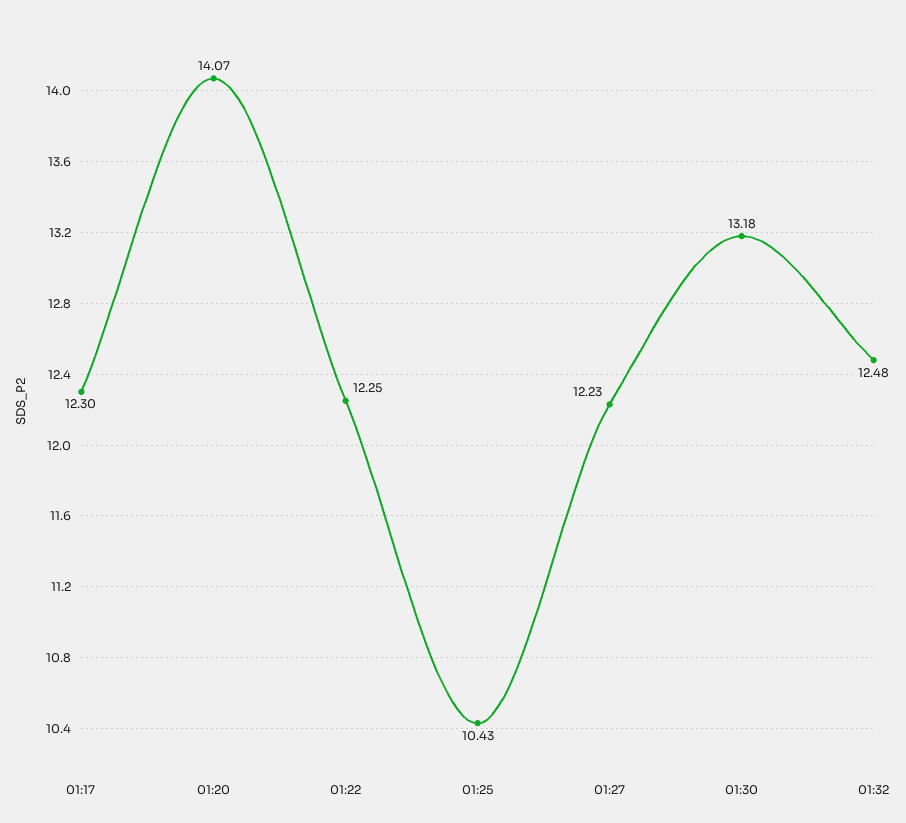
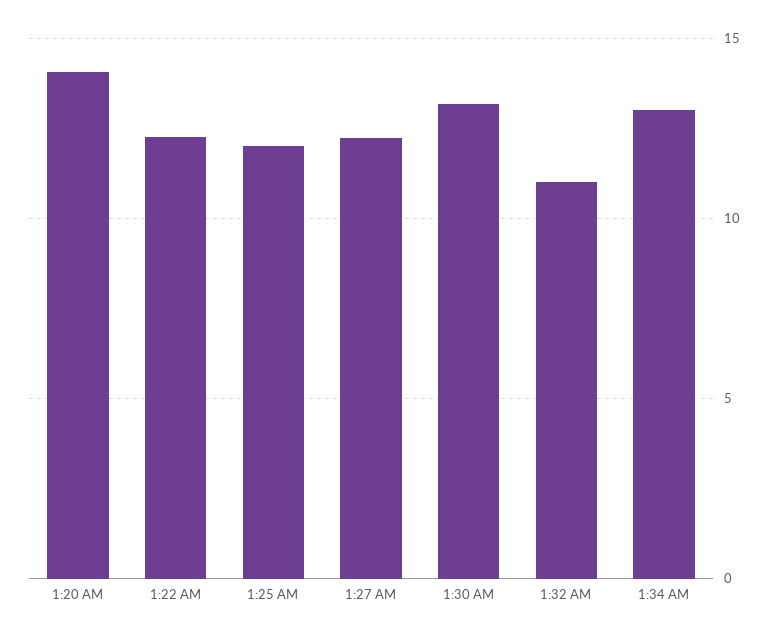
01:17: 12.3 -> none
01:25: 10.43 -> 12
01:32: 12.48 -> 11
1:34 AM: none -> 13

